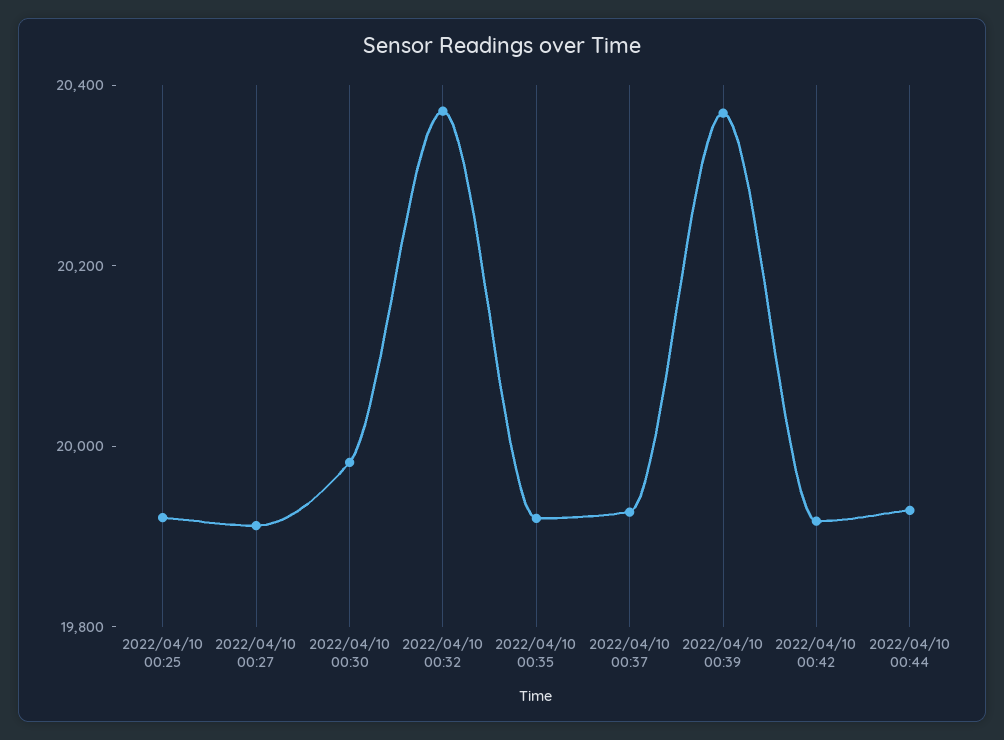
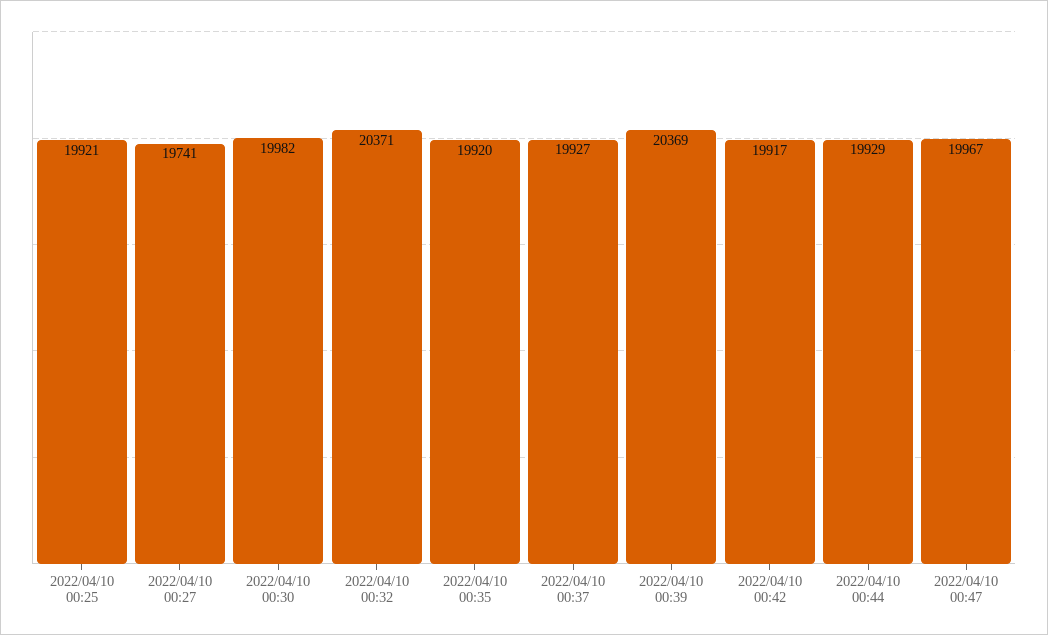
2022/04/10 00:27: 19900 -> 19741
2022/04/10 00:47: none -> 19967

